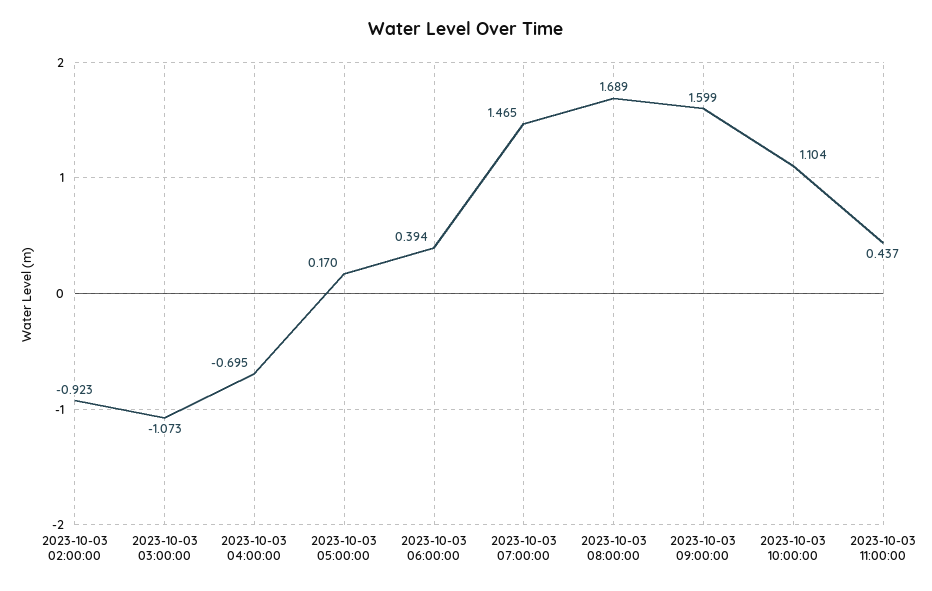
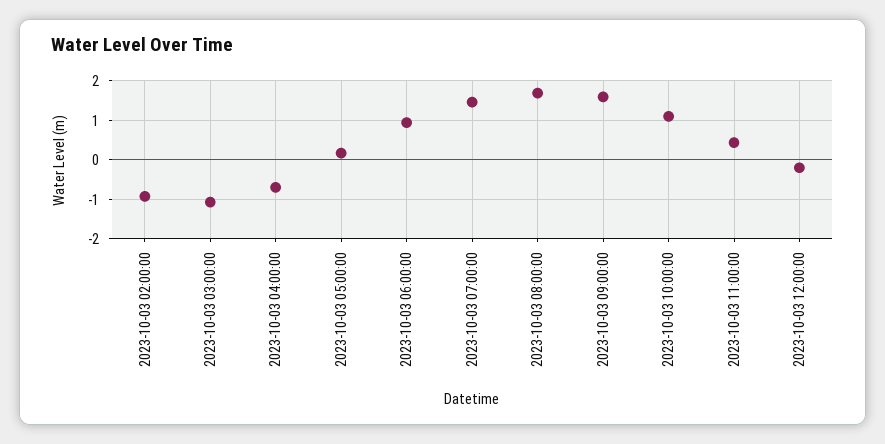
2023-10-03 06:00:00: 0.394 -> 1
2023-10-03 12:00:00: none -> -0.2

